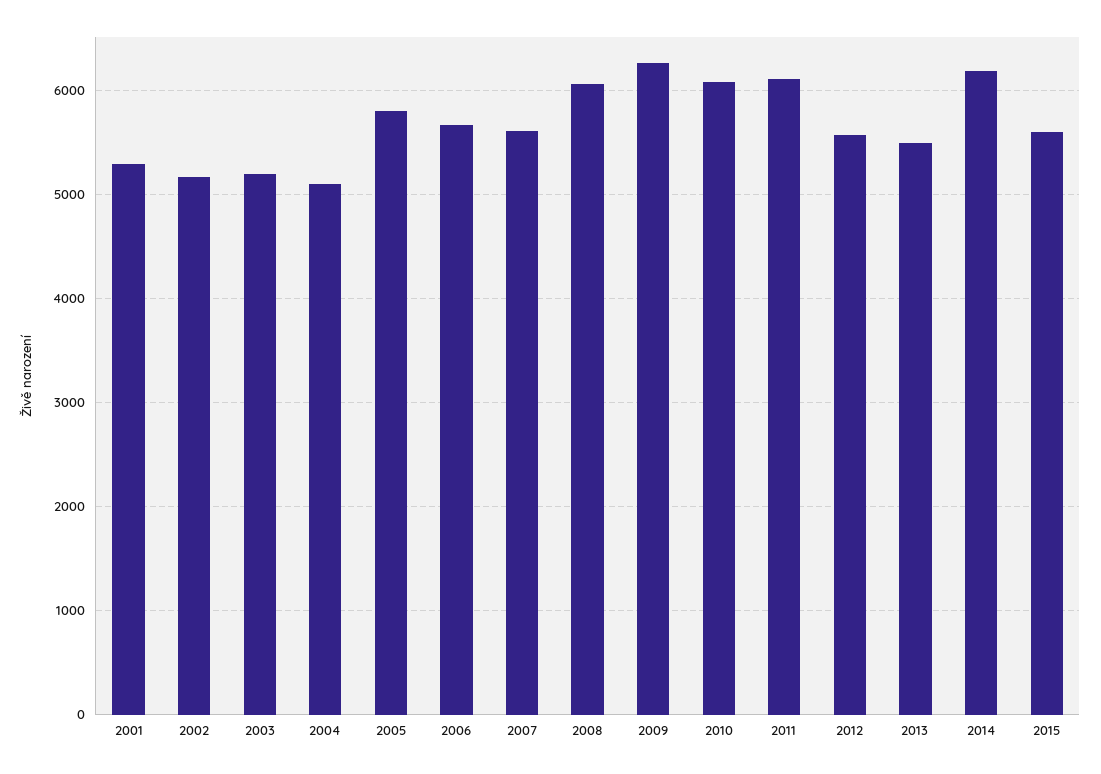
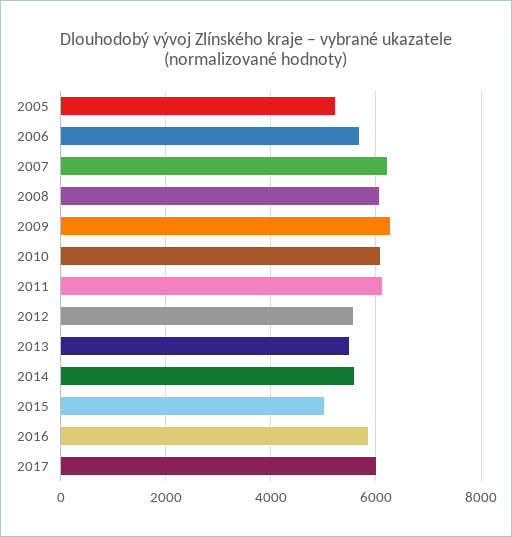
2001: 5300 -> none
2002: 5200 -> none
2003: 5200 -> none
2004: 5100 -> none
2005: 5800 -> 5200
2007: 5600 -> 6200
2014: 6200 -> 5600
2015: 5600 -> 5000
2016: none -> 5800
2017: none -> 6000

